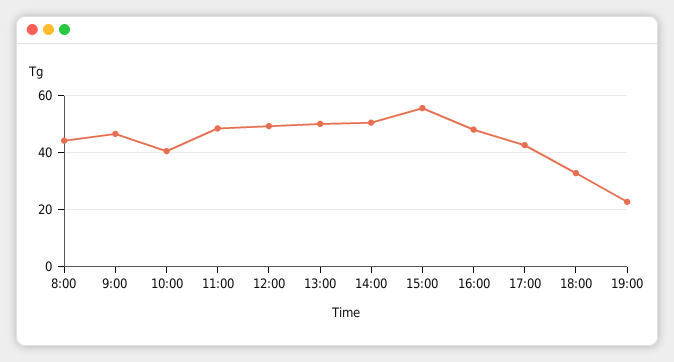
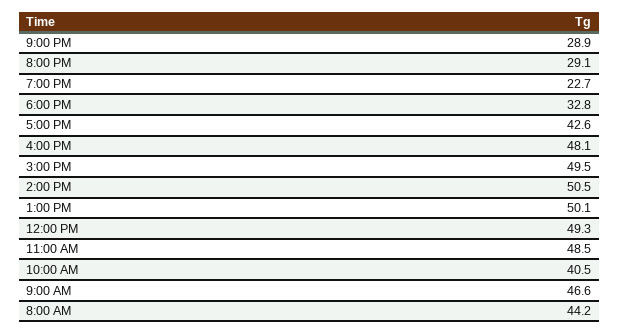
15:00: 55 -> 49.5
9:00 PM: none -> 28.9
8:00 PM: none -> 29.1

